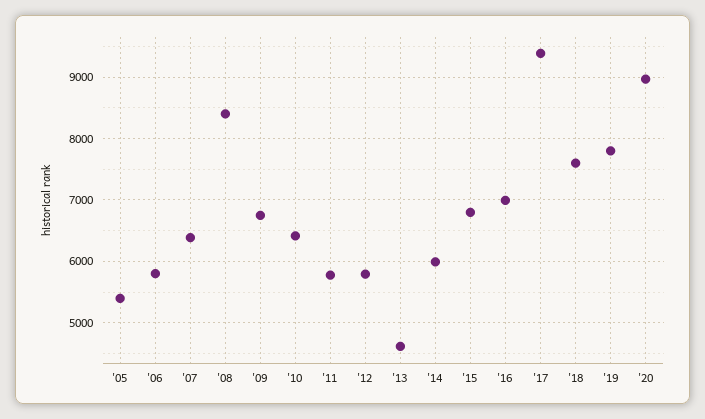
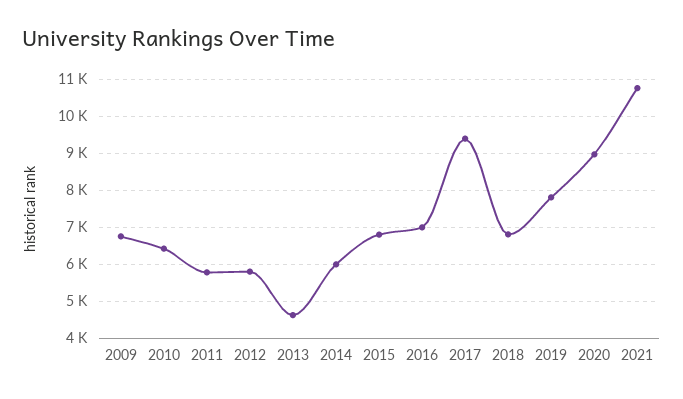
'05: 5400 -> none
'06: 5800 -> none
'07: 6400 -> none
'08: 8400 -> none
'18: 7600 -> 6800
2021: none -> 10800

